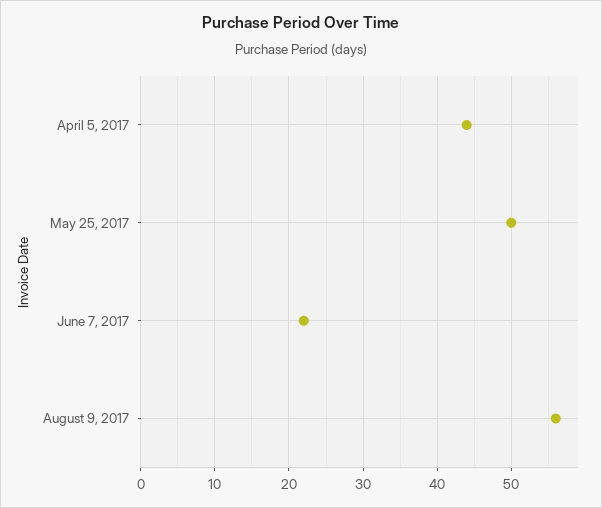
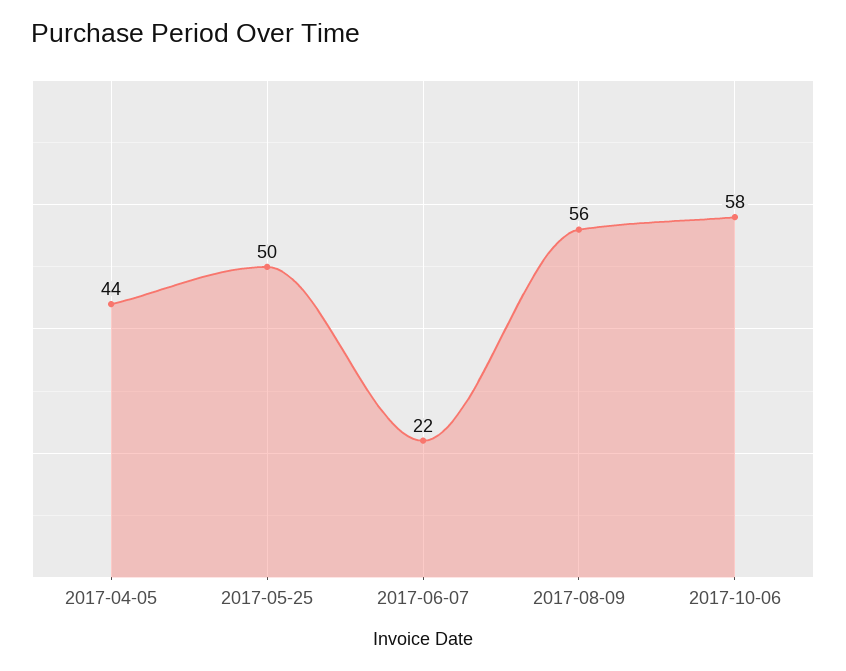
2017-10-06: none -> 58

